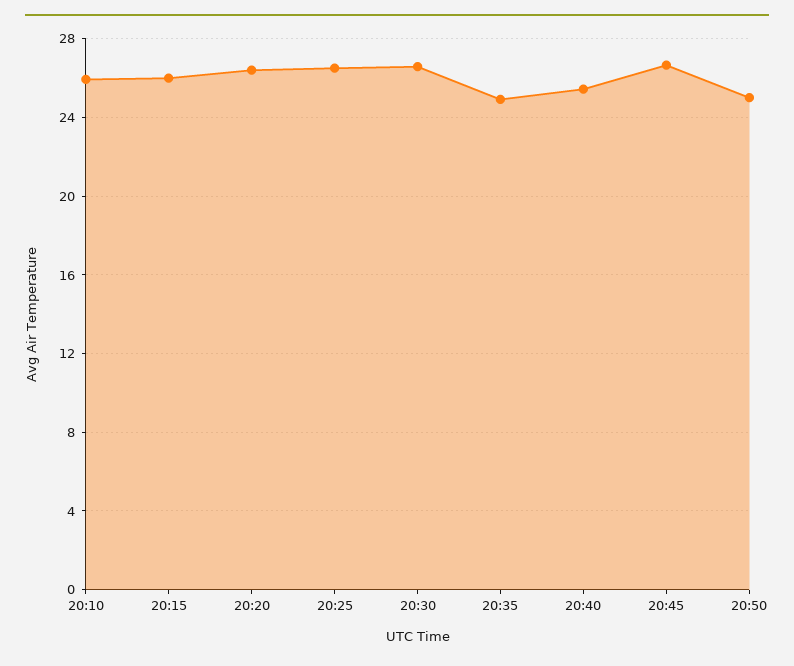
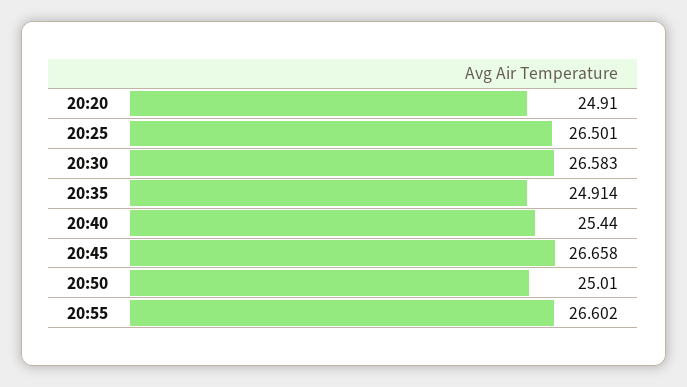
20:10: 26 -> none
20:15: 26 -> none
20:20: 26.5 -> 24.91
20:55: none -> 26.602

